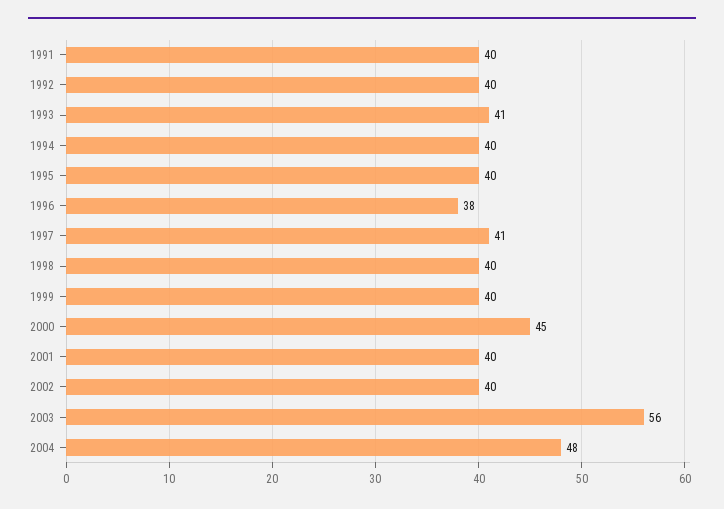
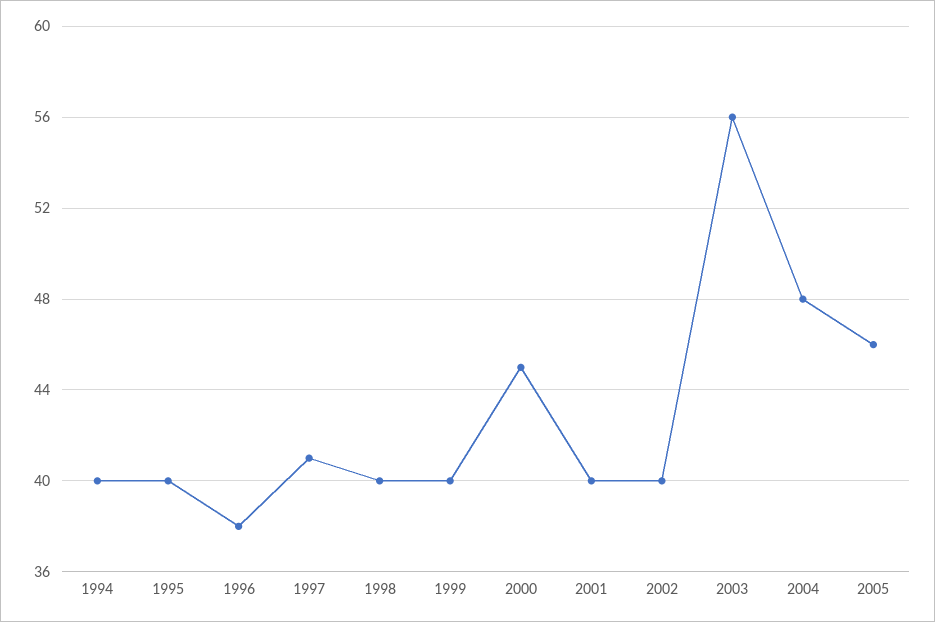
1991: 40 -> none
1992: 40 -> none
1993: 41 -> none
2005: none -> 46

